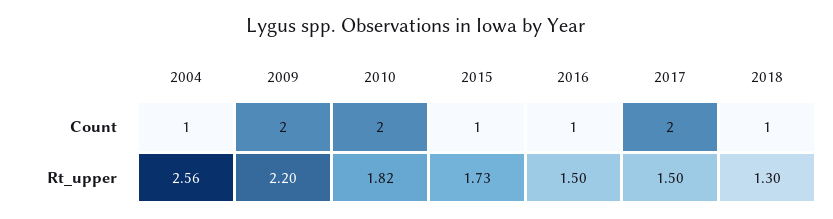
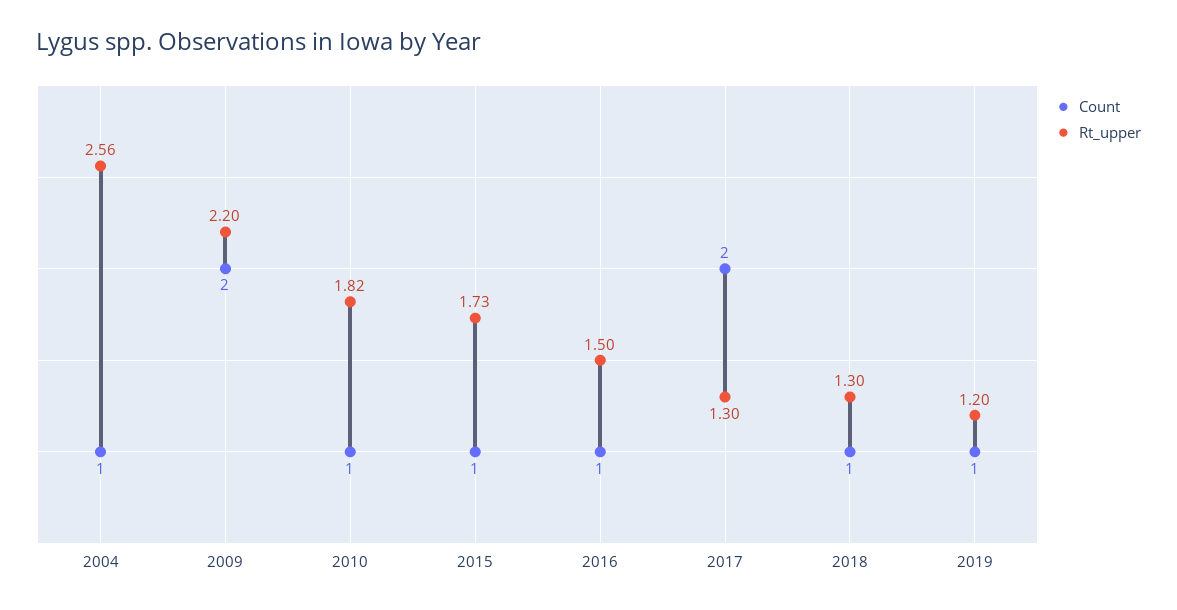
Count, 2010: 2 -> 1
Rt_upper, 2017: 1.5 -> 1.3
Count, 2019: none -> 1
Rt_upper, 2019: none -> 1.2

